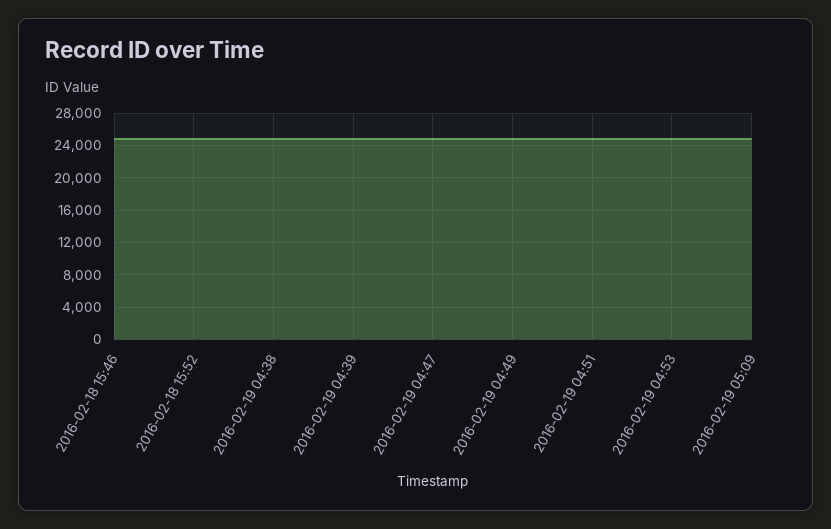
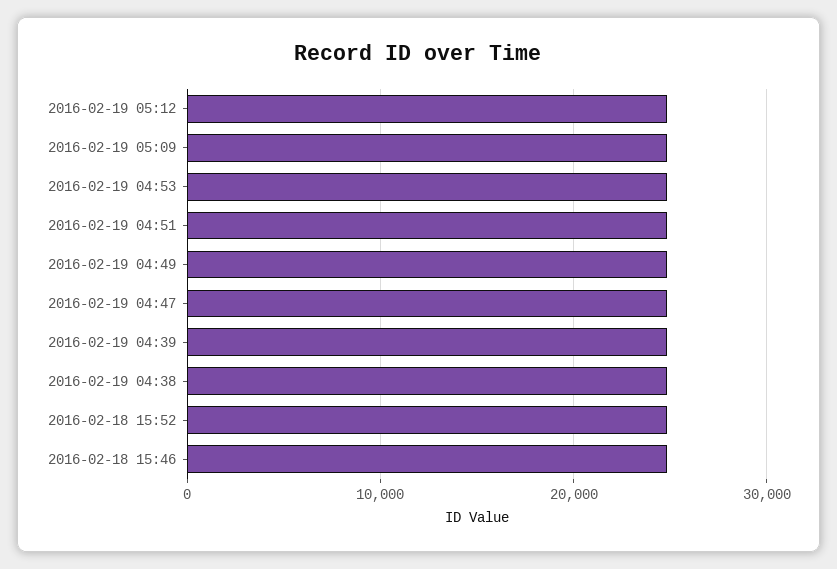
2016-02-19 05:12: none -> 25000

